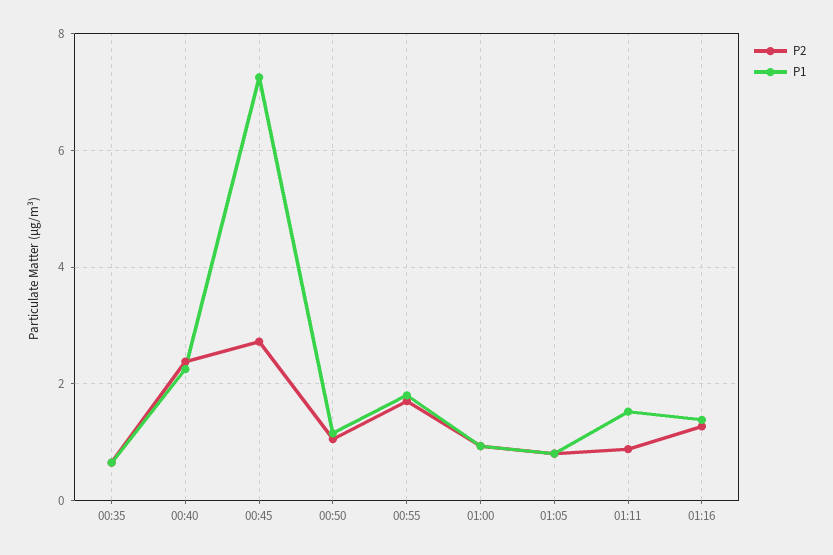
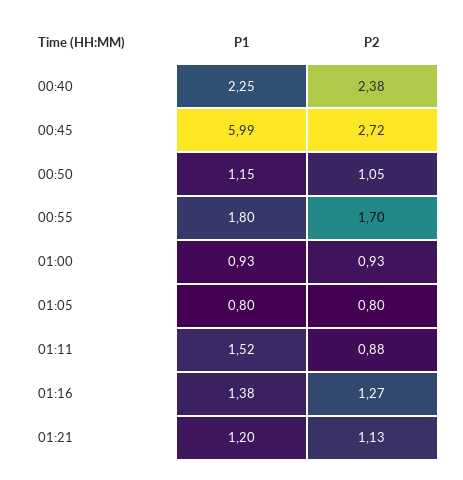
P2, 00:35: 0.6 -> none
P1, 00:35: 0.6 -> none
P1, 00:45: 7.2 -> 5.99
P1, 01:21: none -> 1.2
P2, 01:21: none -> 1.13

